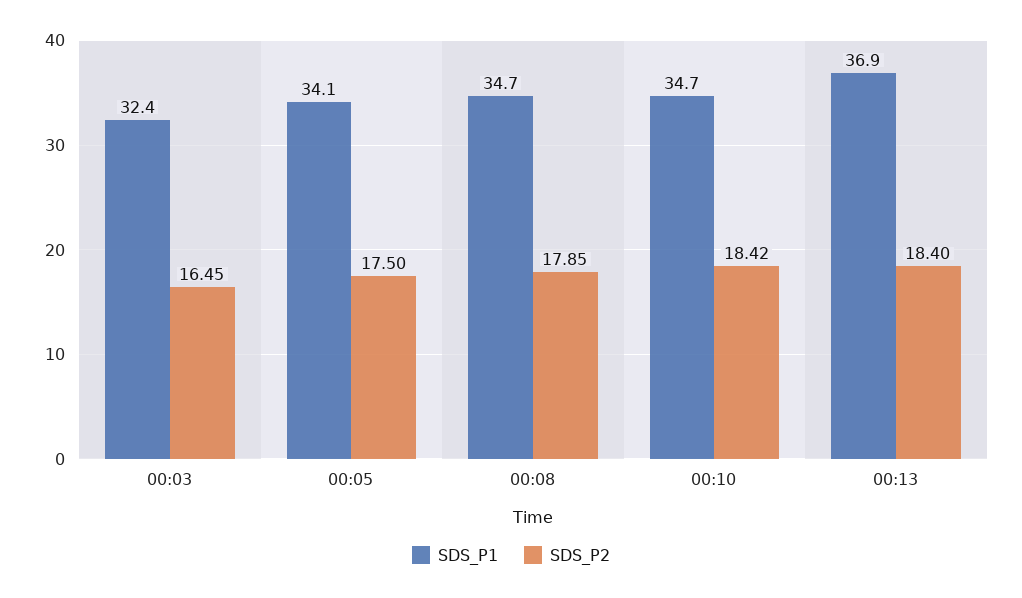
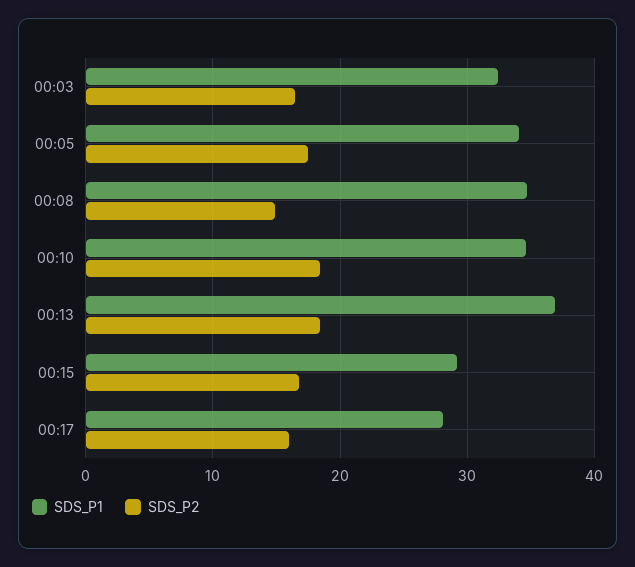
SDS_P2, 00:08: 17.85 -> 15
SDS_P1, 00:15: none -> 29
SDS_P2, 00:15: none -> 17
SDS_P1, 00:17: none -> 28
SDS_P2, 00:17: none -> 16

